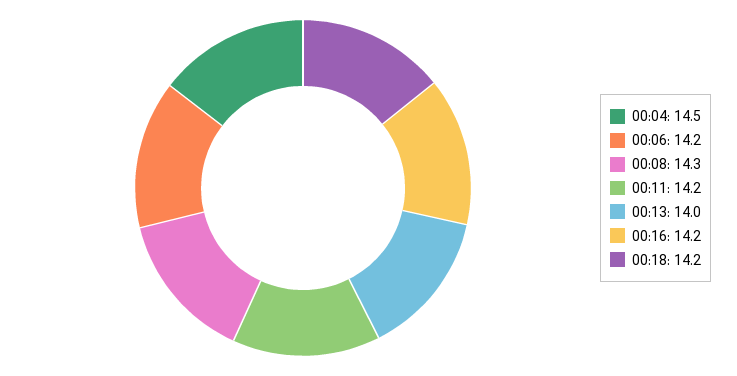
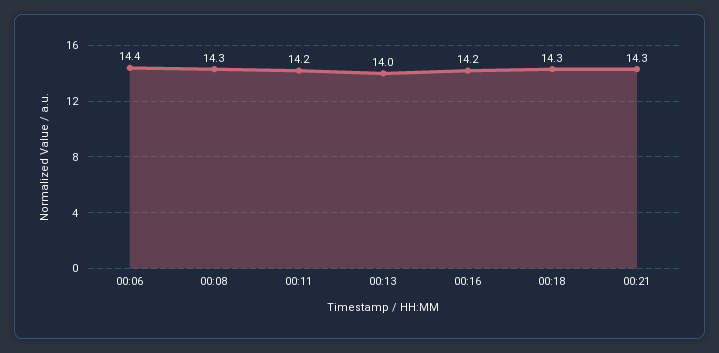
00:04: 14.5 -> none
00:06: 14.2 -> 14.4
00:18: 14.2 -> 14.3
00:21: none -> 14.3

